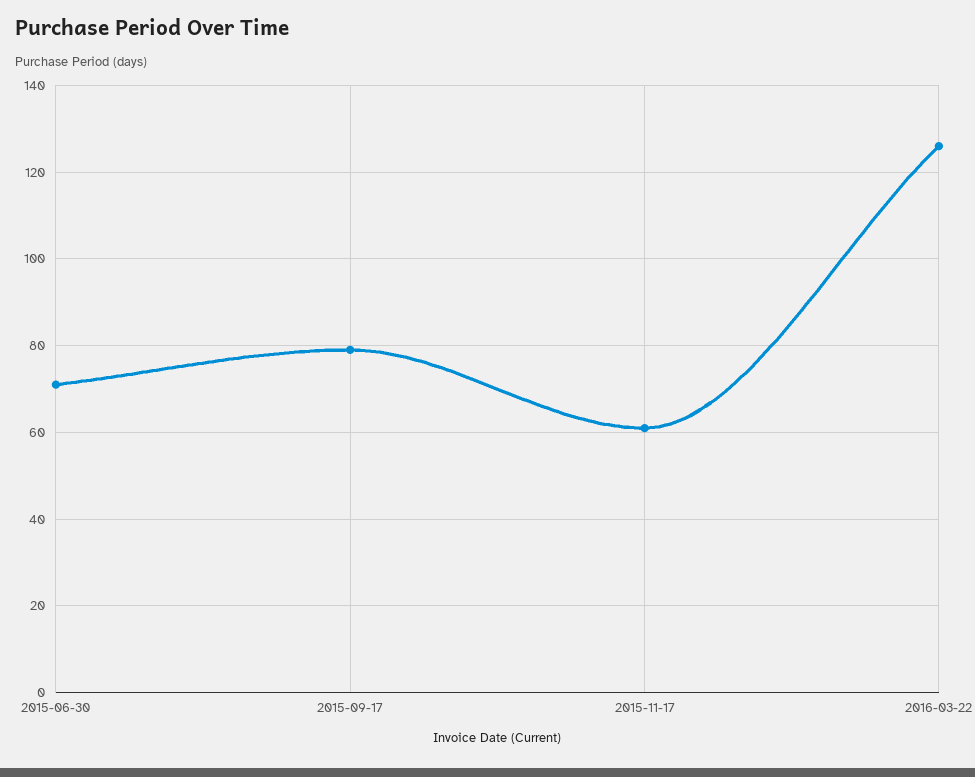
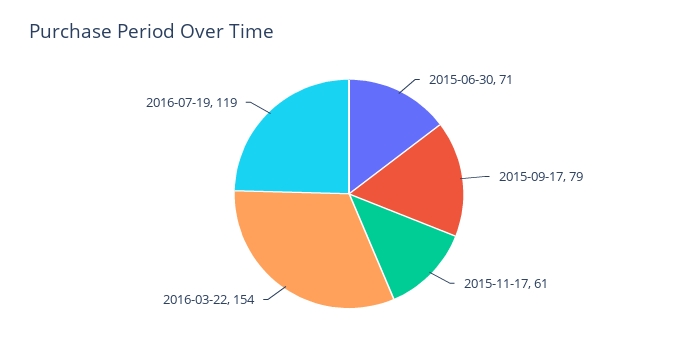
2016-03-22: 125 -> 154
2016-07-19: none -> 119

